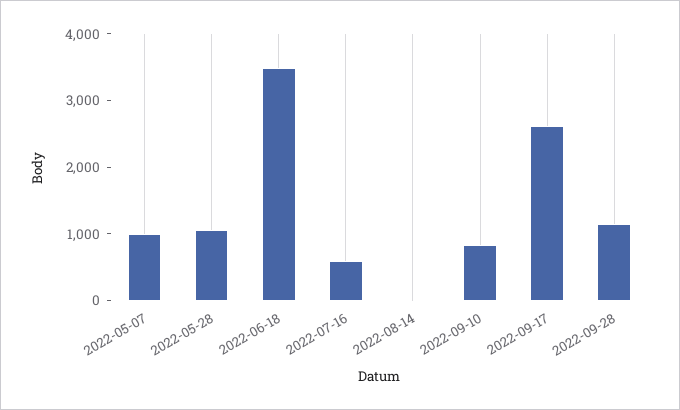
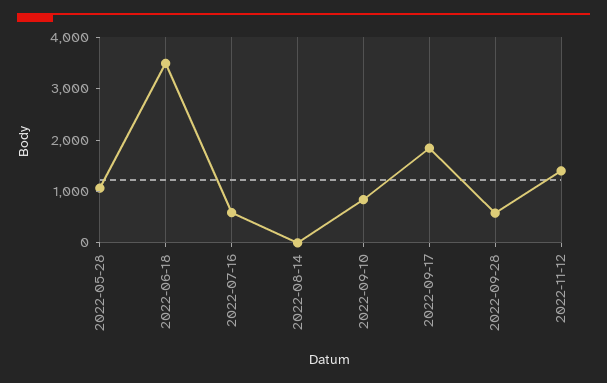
2022-05-07: 1000 -> none
2022-09-17: 2600 -> 1800
2022-09-28: 1200 -> 600
2022-11-12: none -> 1400

